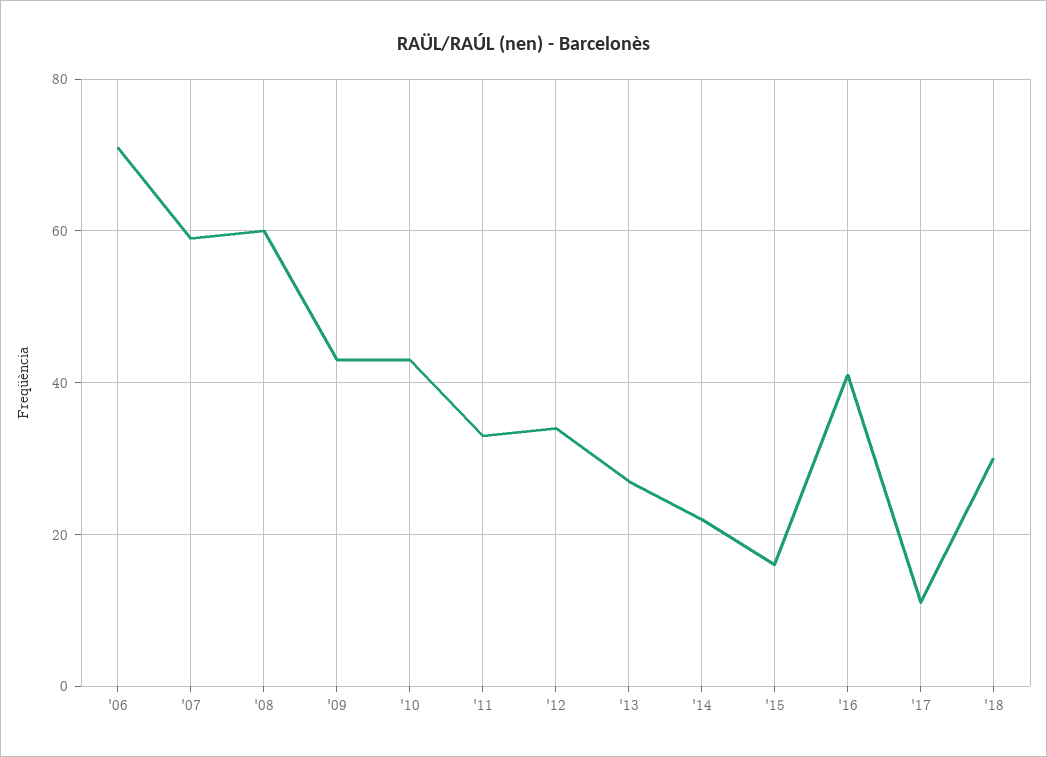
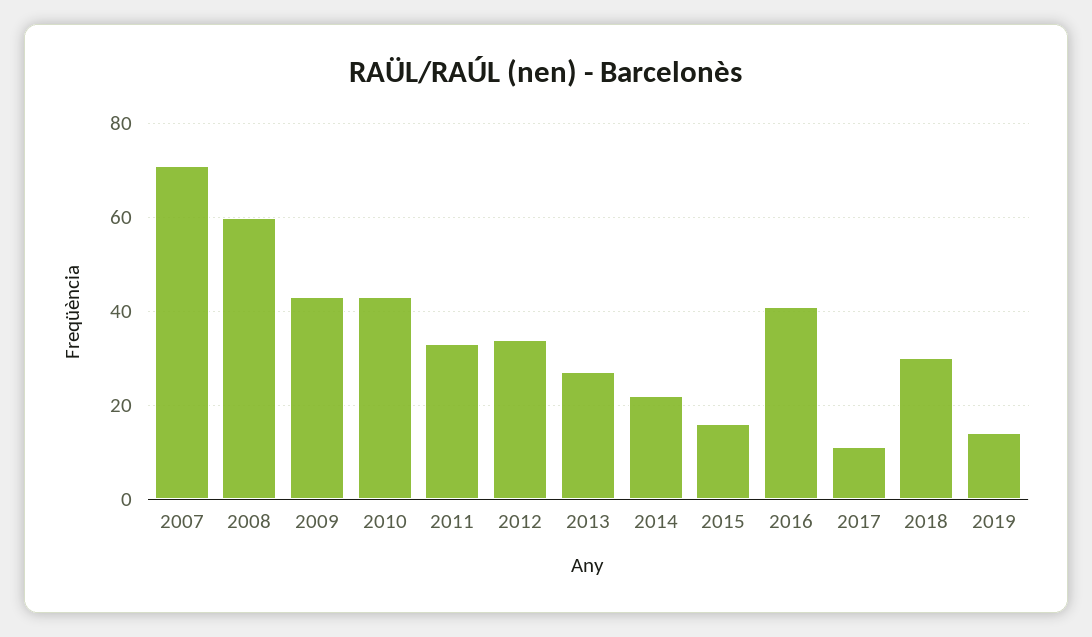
'06: 70 -> none
'07: 60 -> 70
2019: none -> 15

